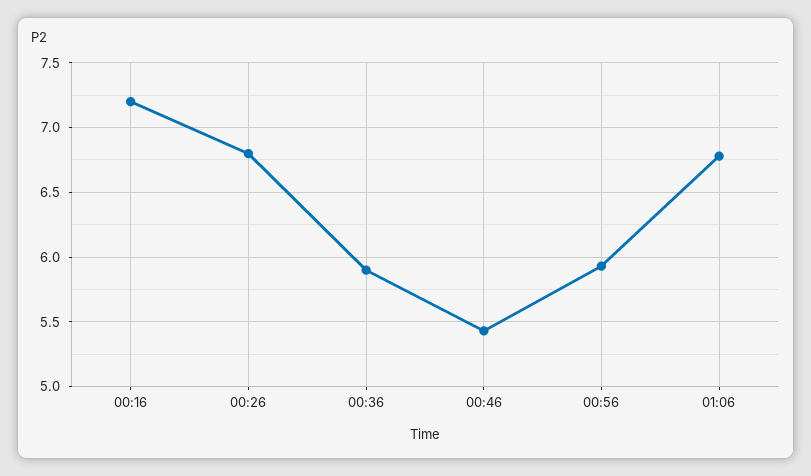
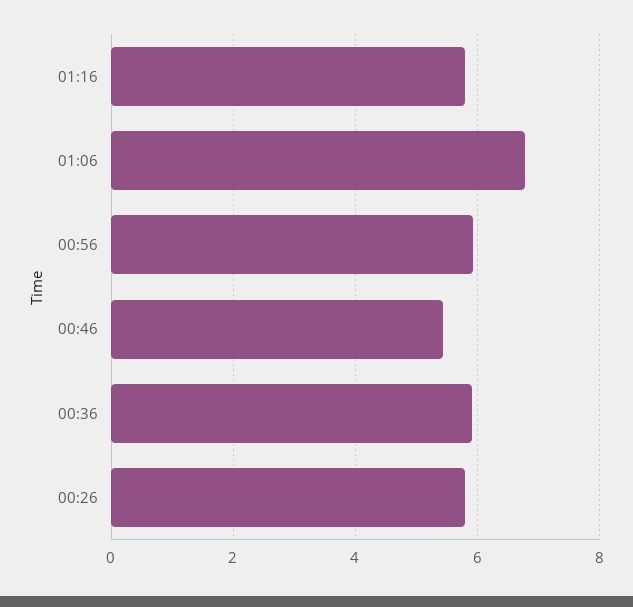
00:16: 7.2 -> none
00:26: 6.8 -> 5.8
01:16: none -> 5.8

